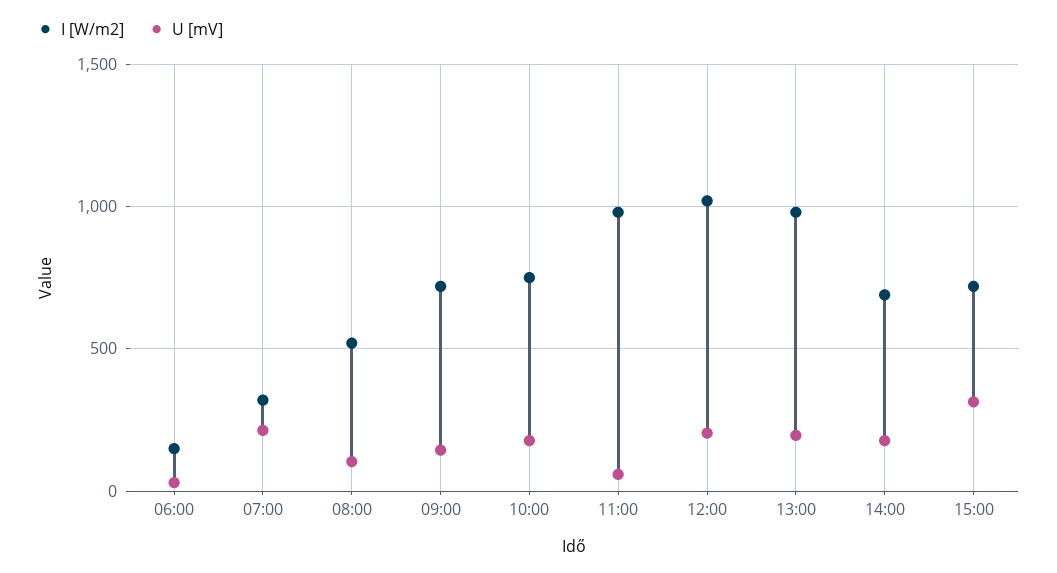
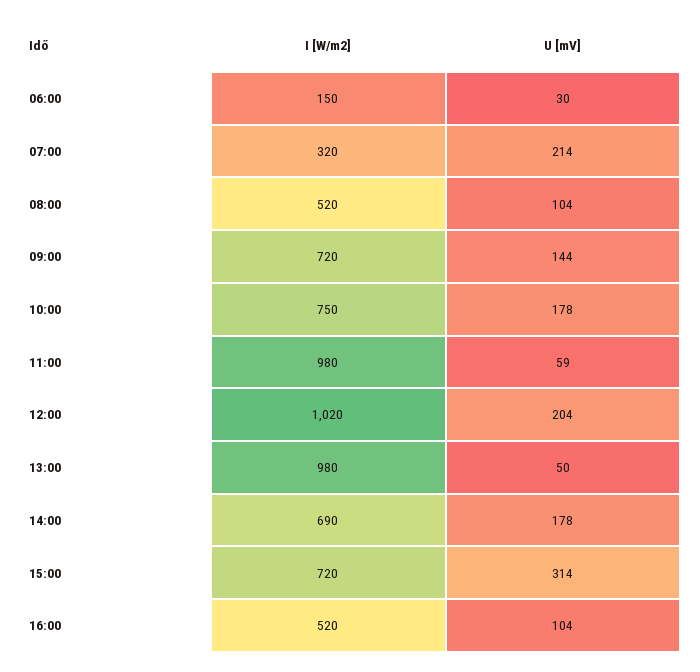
U [mV], 13:00: 200 -> 50
I [W/m2], 16:00: none -> 520
U [mV], 16:00: none -> 104

